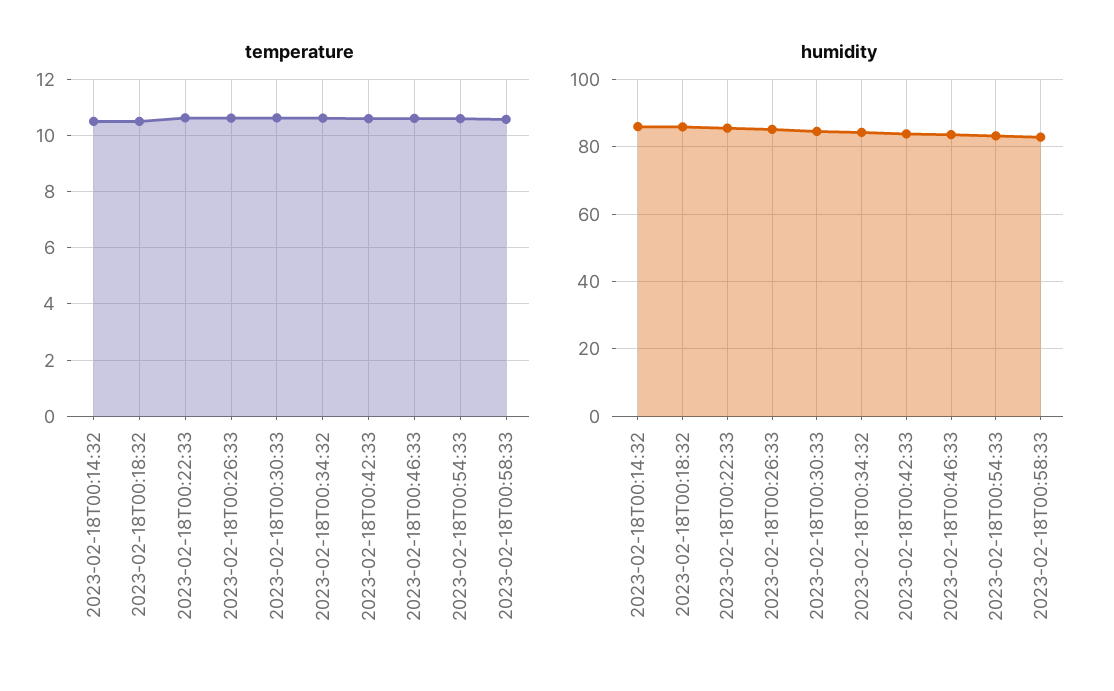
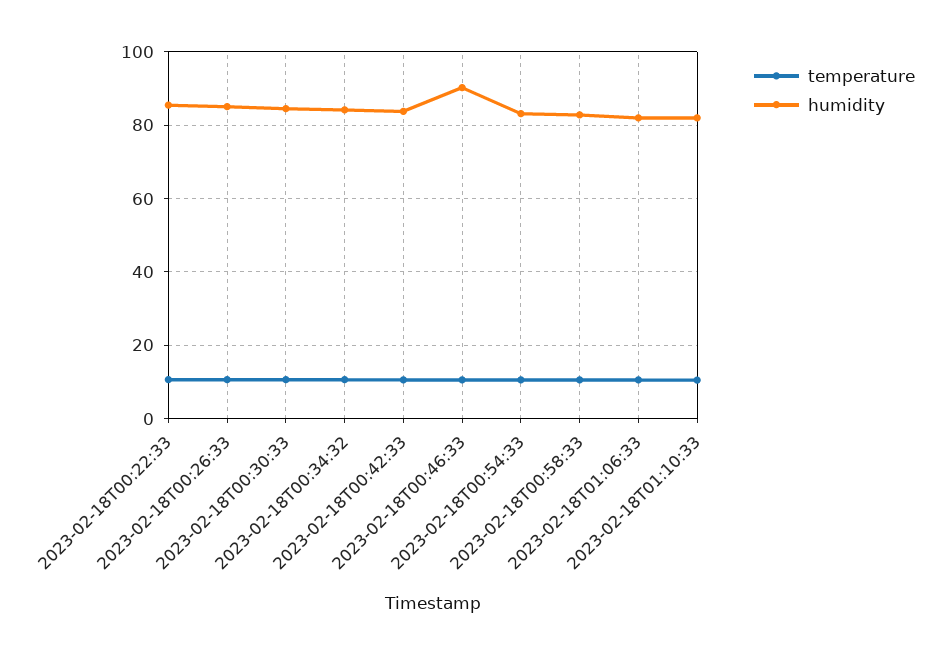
temperature, 2023-02-18T00:14:32: 10.5 -> none
temperature, 2023-02-18T00:18:32: 10.5 -> none
humidity, 2023-02-18T00:14:32: 86 -> none
humidity, 2023-02-18T00:18:32: 86 -> none
humidity, 2023-02-18T00:46:33: 84 -> 90
temperature, 2023-02-18T01:06:33: none -> 10
humidity, 2023-02-18T01:06:33: none -> 82
temperature, 2023-02-18T01:10:33: none -> 10
humidity, 2023-02-18T01:10:33: none -> 82

